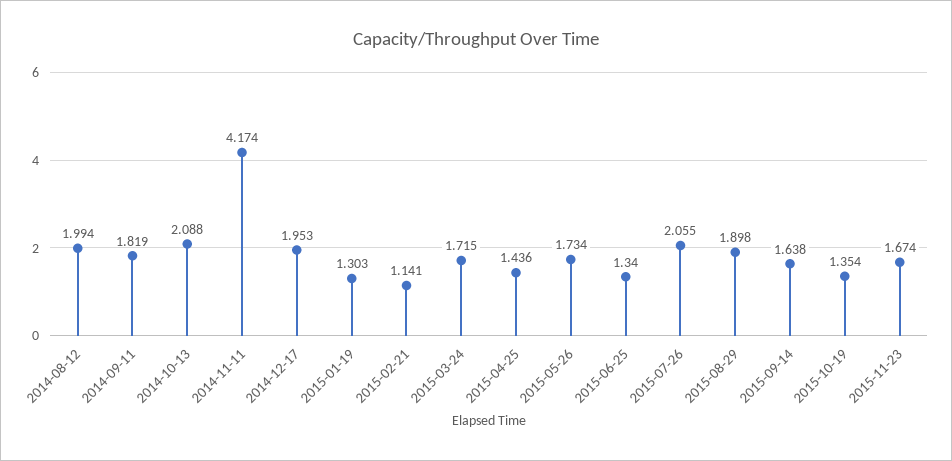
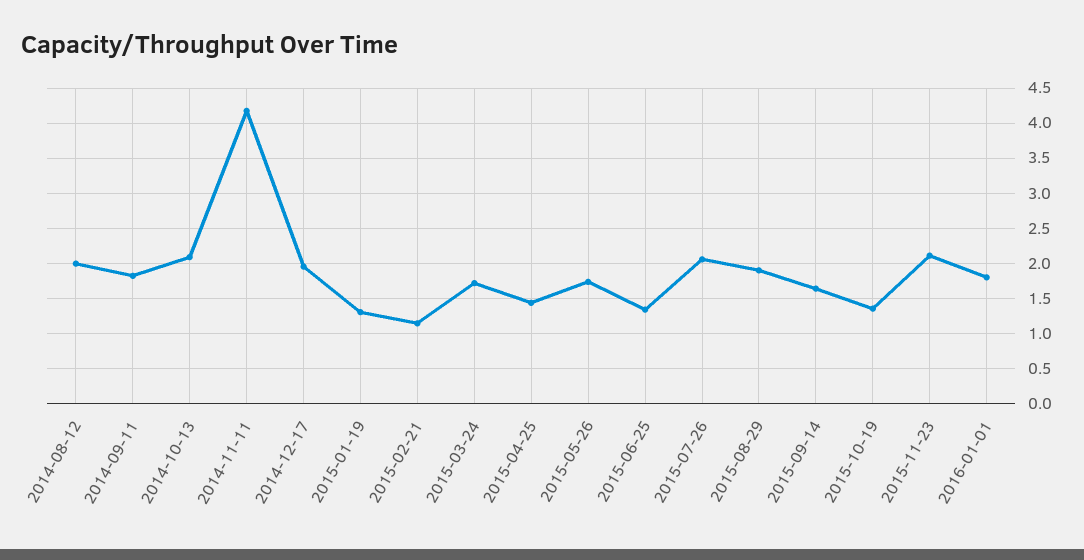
2015-11-23: 1.674 -> 2.1
2016-01-01: none -> 1.8

